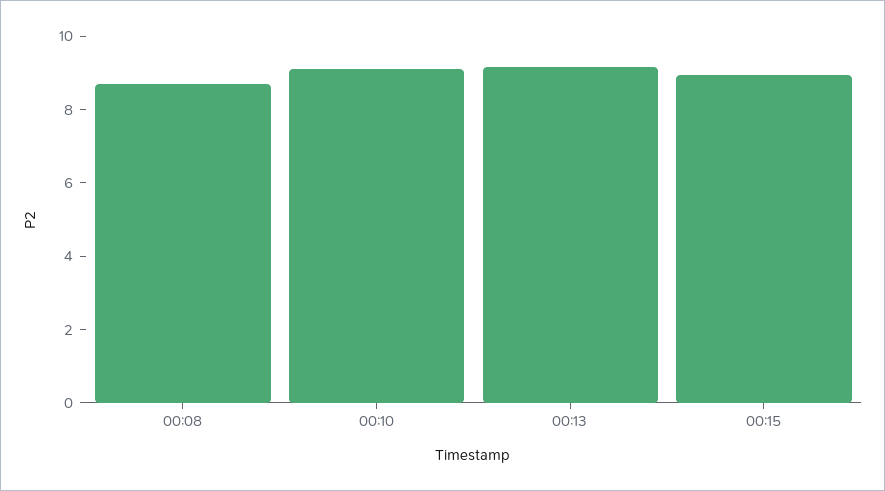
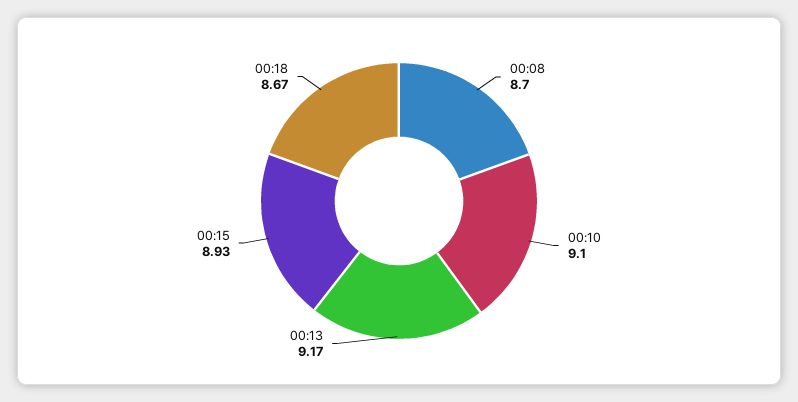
00:18: none -> 8.67

